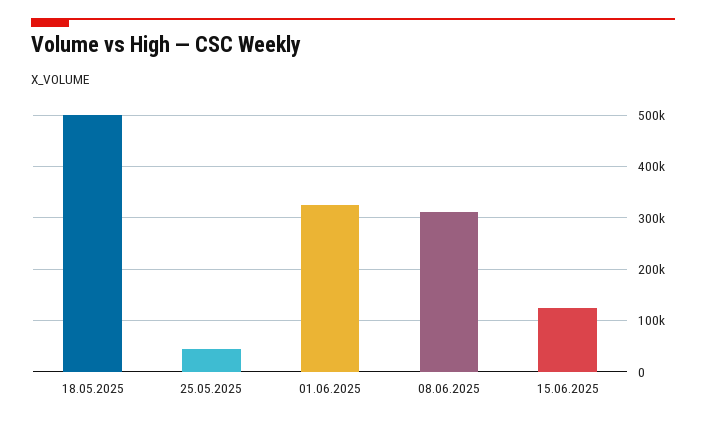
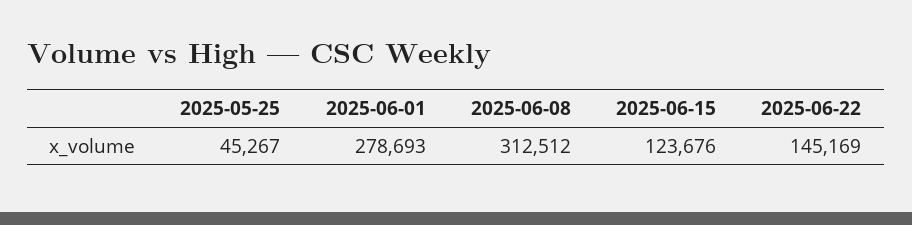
18.05.2025: 500000 -> none
01.06.2025: 320000 -> 278693
2025-06-22: none -> 145169

